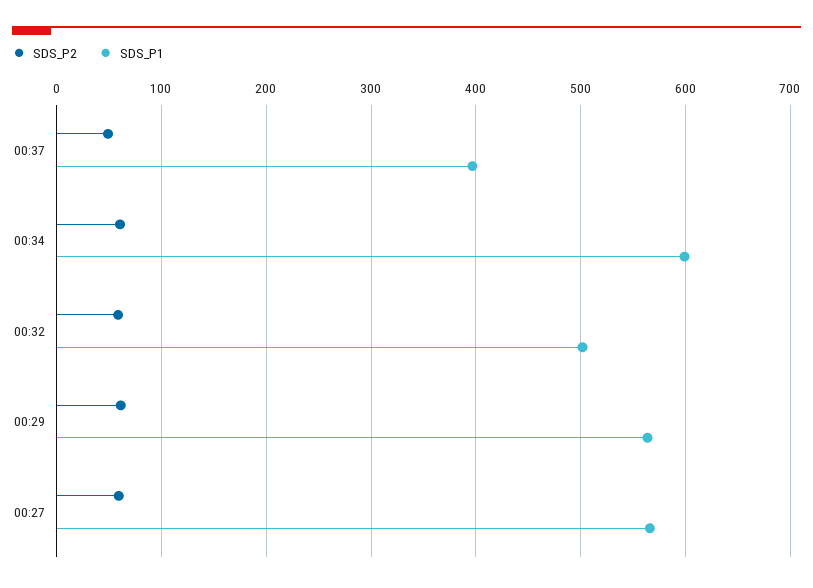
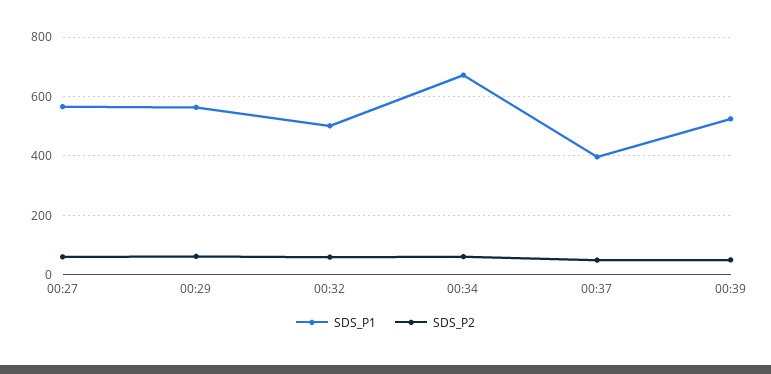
SDS_P1, 00:34: 600 -> 675
SDS_P1, 00:39: none -> 525
SDS_P2, 00:39: none -> 50

